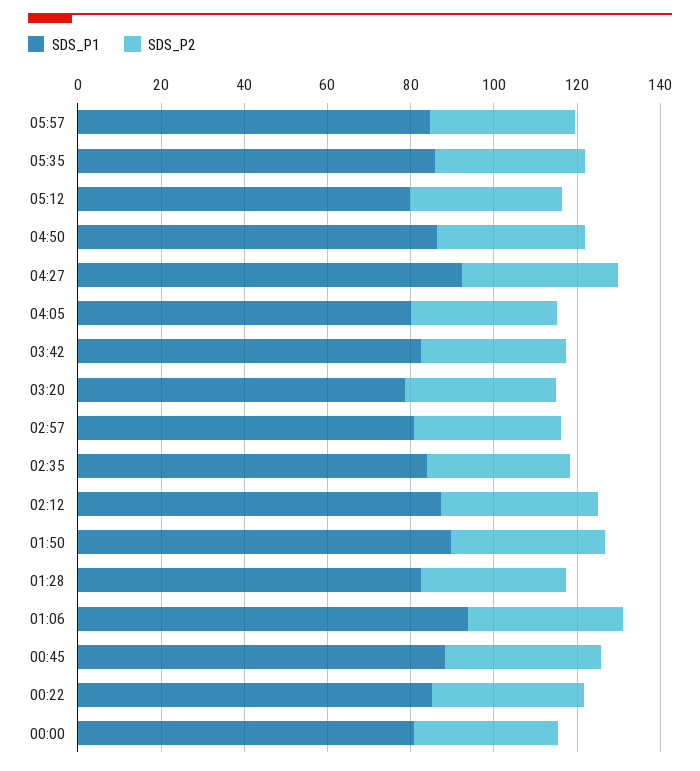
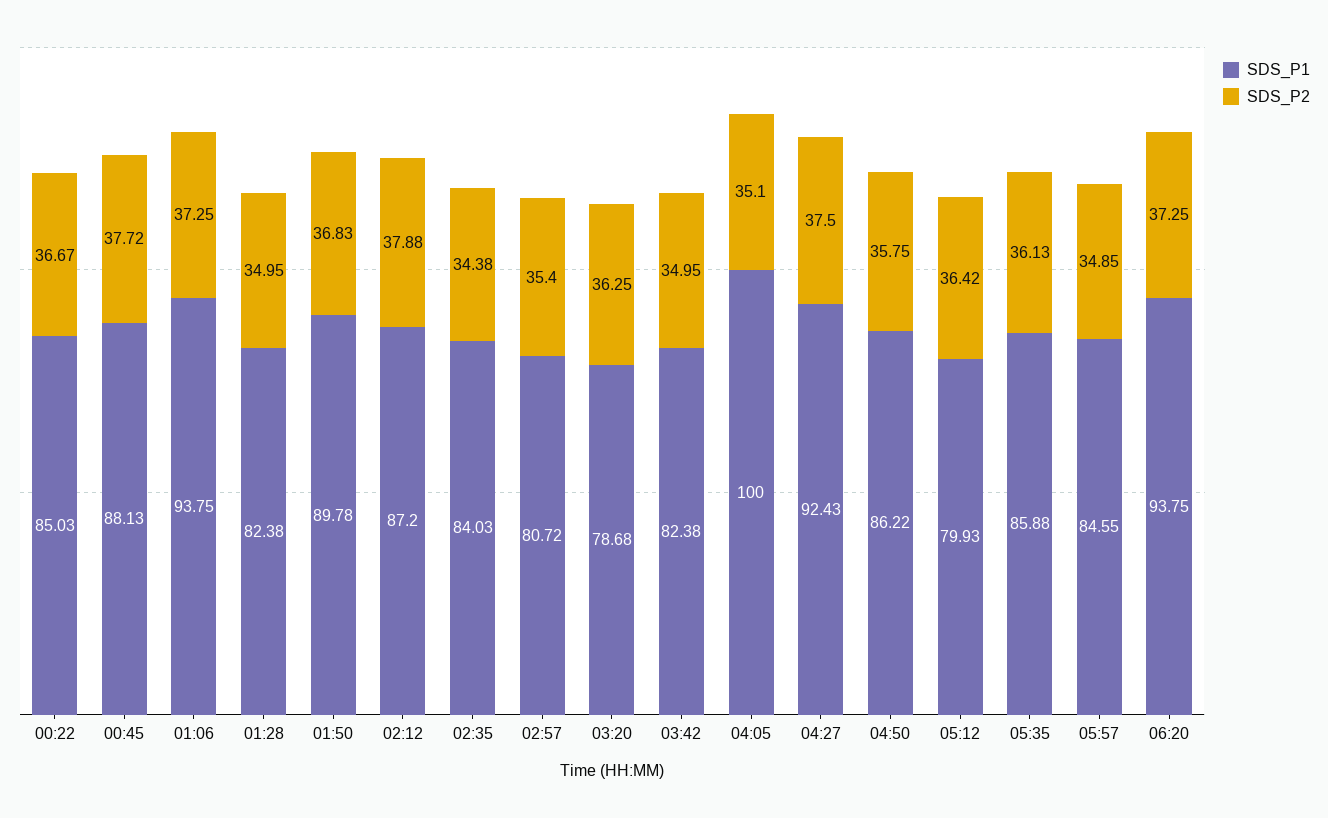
SDS_P1, 04:05: 80 -> 100
SDS_P1, 00:00: 80 -> none
SDS_P2, 00:00: 35 -> none
SDS_P1, 06:20: none -> 93.75
SDS_P2, 06:20: none -> 37.25

